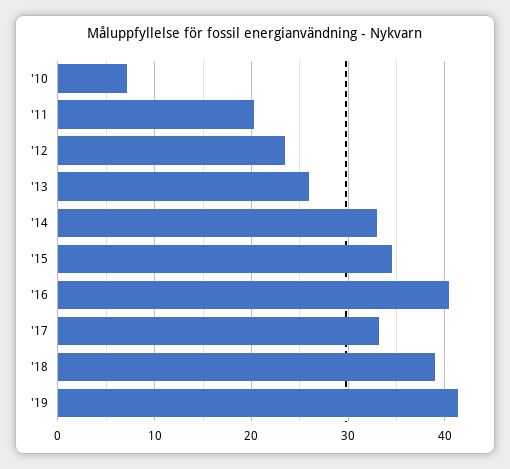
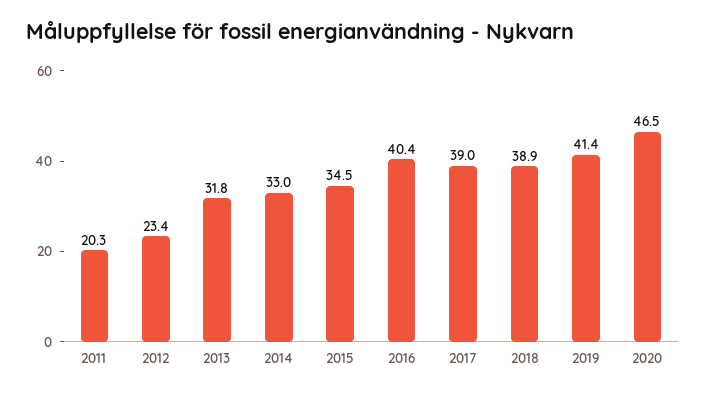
'10: 7 -> none
'13: 26 -> 31.8
'17: 33 -> 39
2020: none -> 46.5

